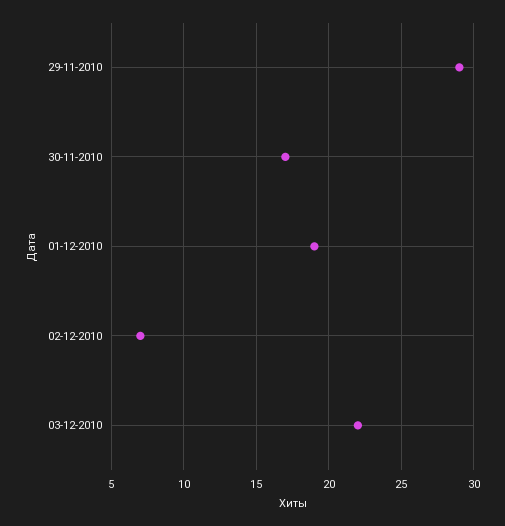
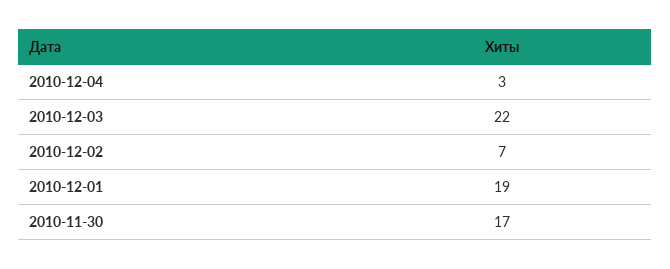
29-11-2010: 29 -> none
2010-12-04: none -> 3

